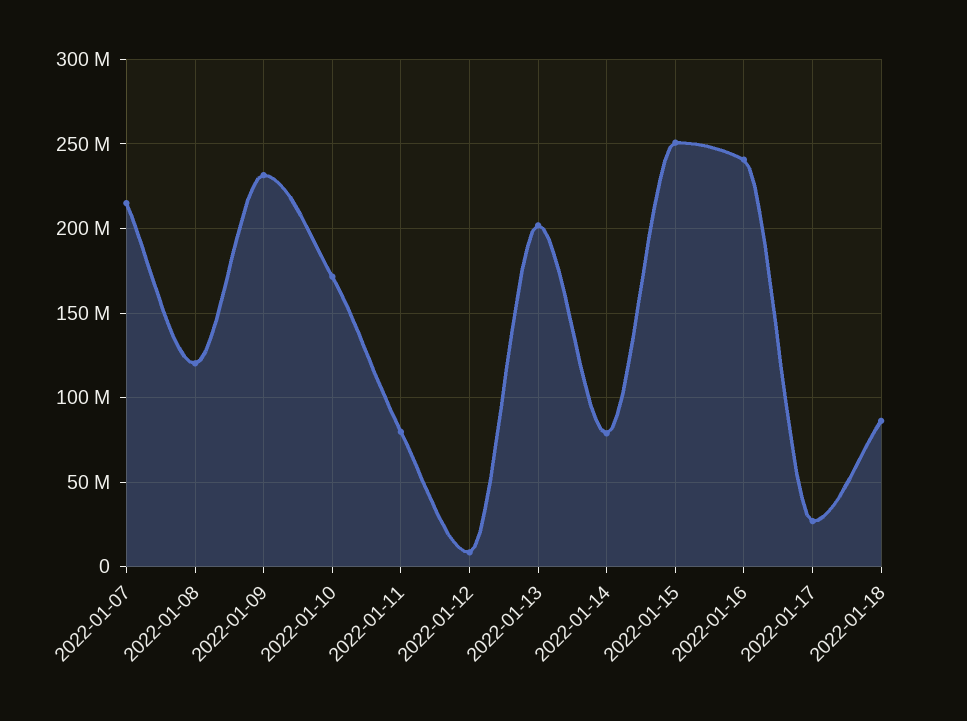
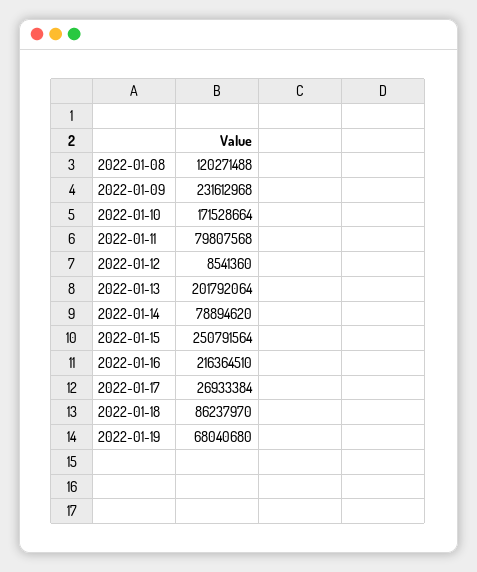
2022-01-07: 215000000 -> none
2022-01-16: 240000000 -> 216364510
2022-01-19: none -> 68040680

